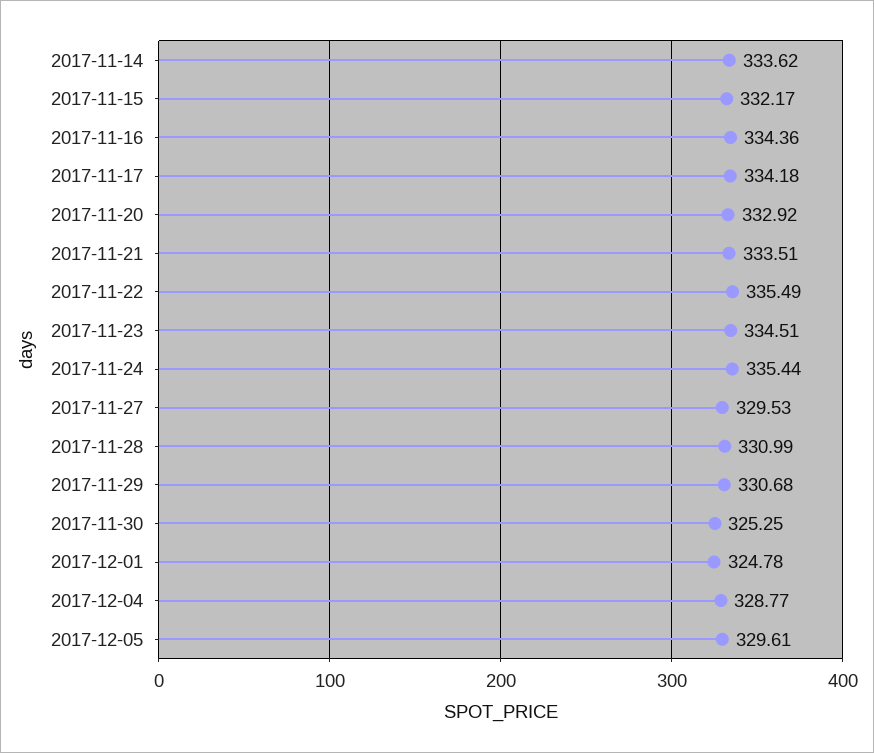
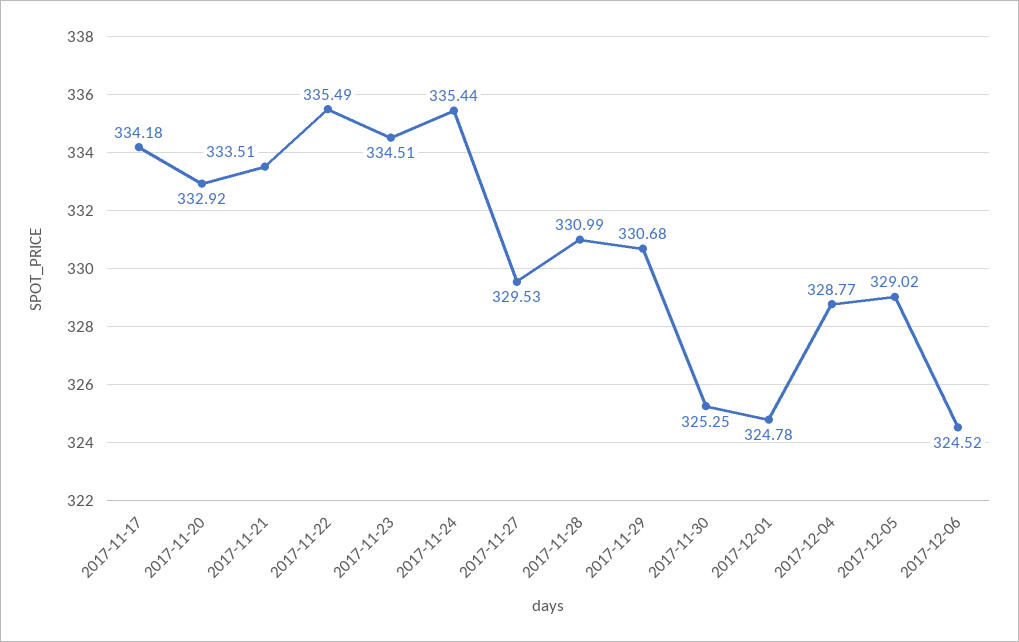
2017-11-14: 333.62 -> none
2017-11-15: 332.17 -> none
2017-11-16: 334.36 -> none
2017-12-05: 329.61 -> 329.02
2017-12-06: none -> 324.52

